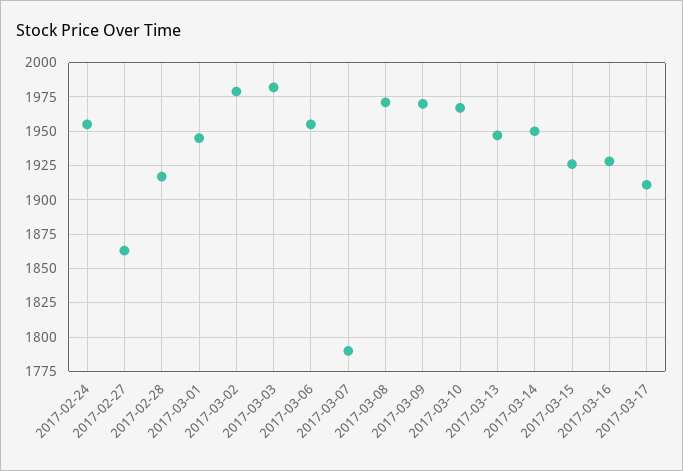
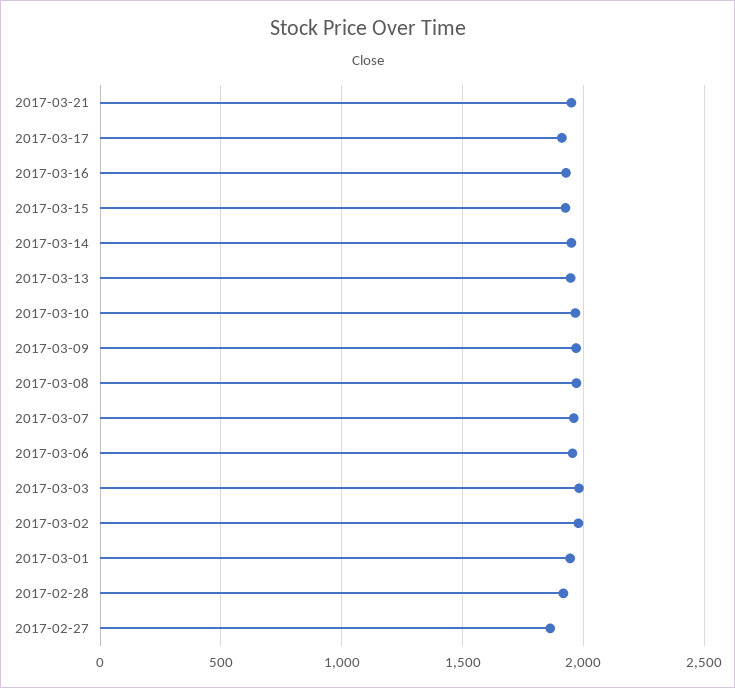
2017-02-24: 1955 -> none
2017-03-07: 1790 -> 1950
2017-03-21: none -> 1950

